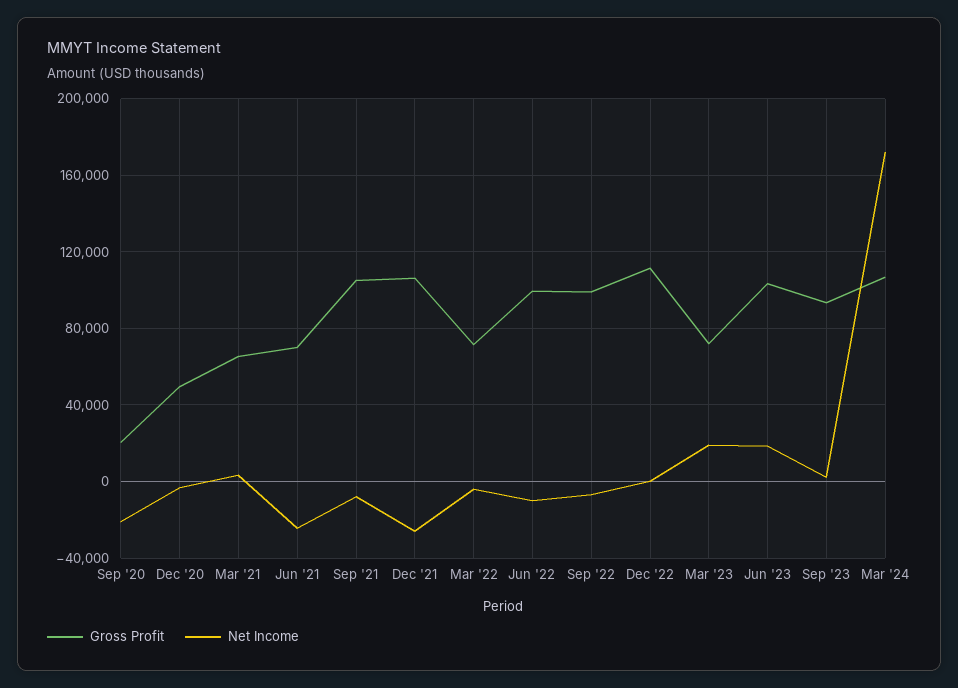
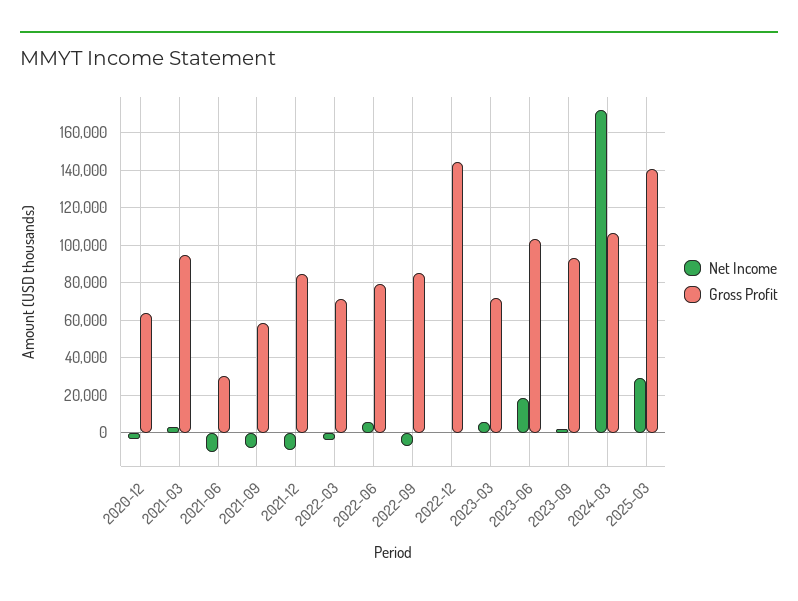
Gross Profit, Sep '20: 20000 -> none
Net Income, Sep '20: -20000 -> none
Gross Profit, Dec '20: 50000 -> 65000
Gross Profit, Mar '21: 65000 -> 95000
Gross Profit, Jun '21: 70000 -> 30000
Net Income, Jun '21: -25000 -> -10000
Gross Profit, Sep '21: 105000 -> 60000
Gross Profit, Dec '21: 105000 -> 85000
Net Income, Dec '21: -25000 -> -10000
Gross Profit, Jun '22: 100000 -> 80000
Net Income, Jun '22: -10000 -> 5000
Gross Profit, Sep '22: 100000 -> 85000
Gross Profit, Dec '22: 110000 -> 145000
Net Income, Mar '23: 20000 -> 5000
Net Income, 2025-03: none -> 30000
Gross Profit, 2025-03: none -> 140000

